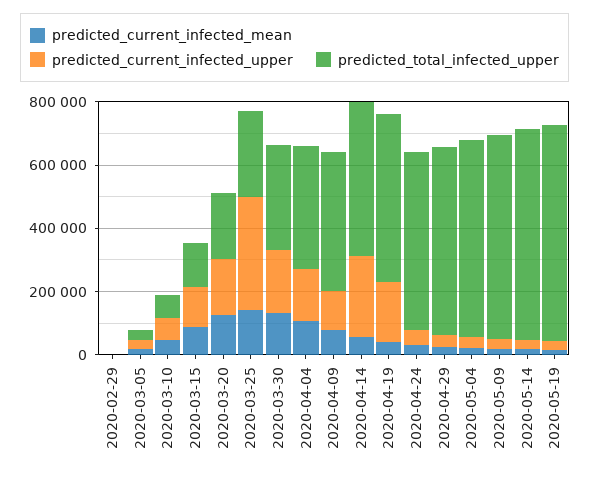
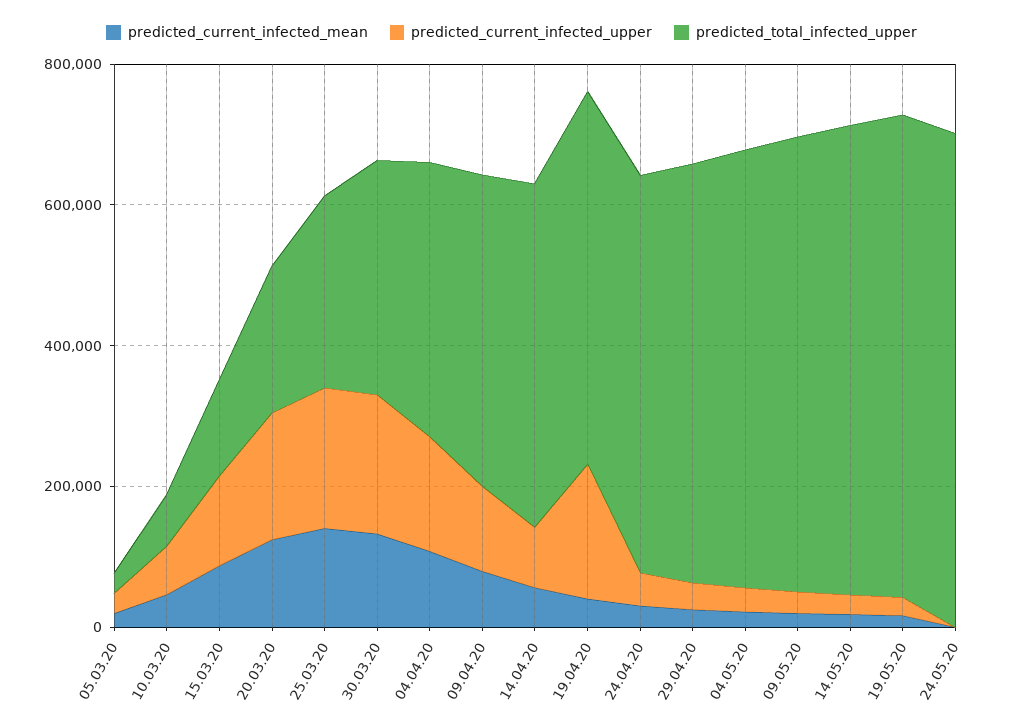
predicted_current_infected_mean, 2020-02-29: 0 -> none
predicted_current_infected_upper, 2020-02-29: 0 -> none
predicted_total_infected_upper, 2020-02-29: 0 -> none
predicted_current_infected_upper, 2020-03-25: 350000 -> 200000
predicted_current_infected_upper, 2020-04-14: 250000 -> 100000
predicted_current_infected_mean, 24.05.20: none -> 0
predicted_current_infected_upper, 24.05.20: none -> 0
predicted_total_infected_upper, 24.05.20: none -> 700000

